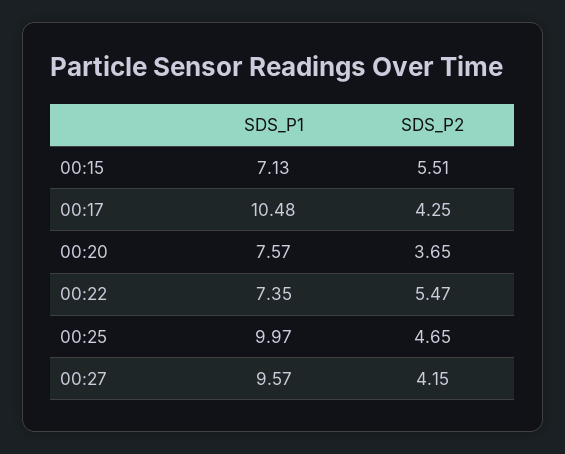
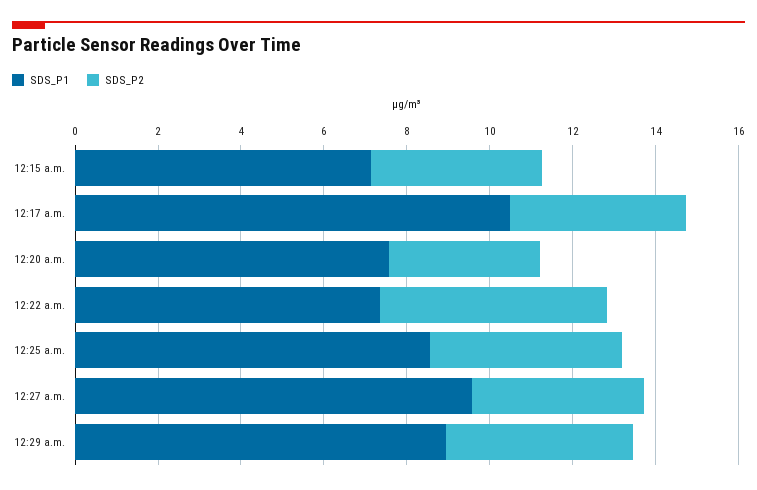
SDS_P2, 00:15: 5.51 -> 4
SDS_P1, 00:25: 9.97 -> 8.5
SDS_P1, 12:29 a.m.: none -> 9
SDS_P2, 12:29 a.m.: none -> 4.5

